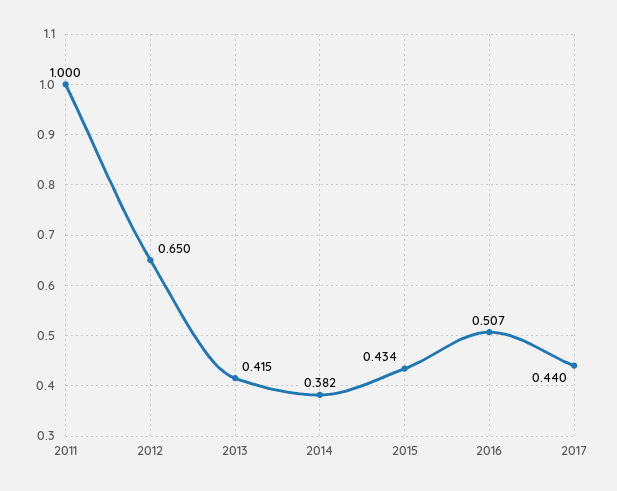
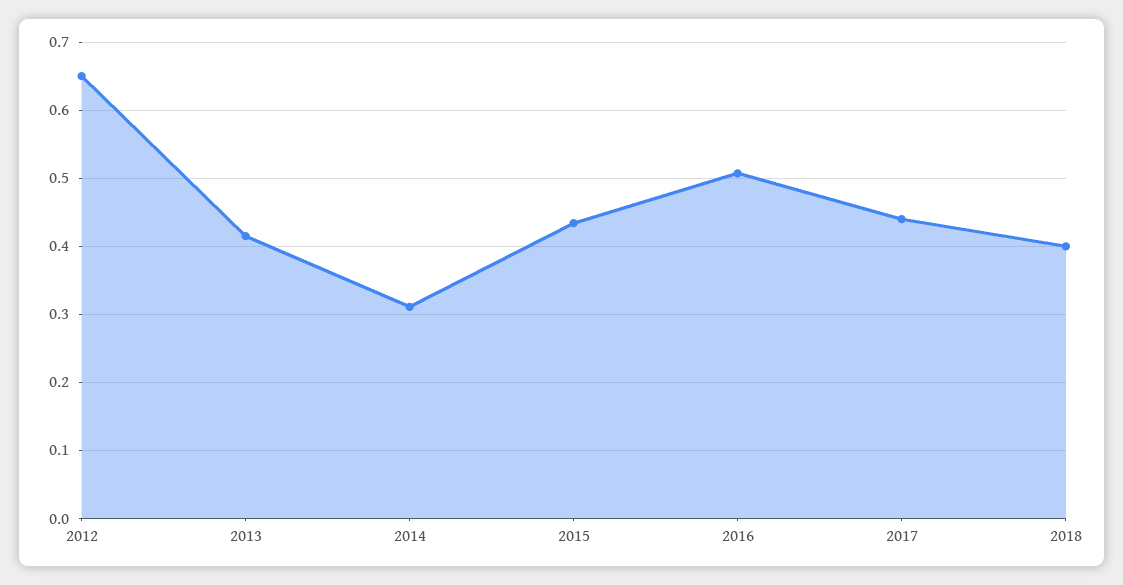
2011: 1 -> none
2014: 0.382 -> 0.31
2018: none -> 0.4

